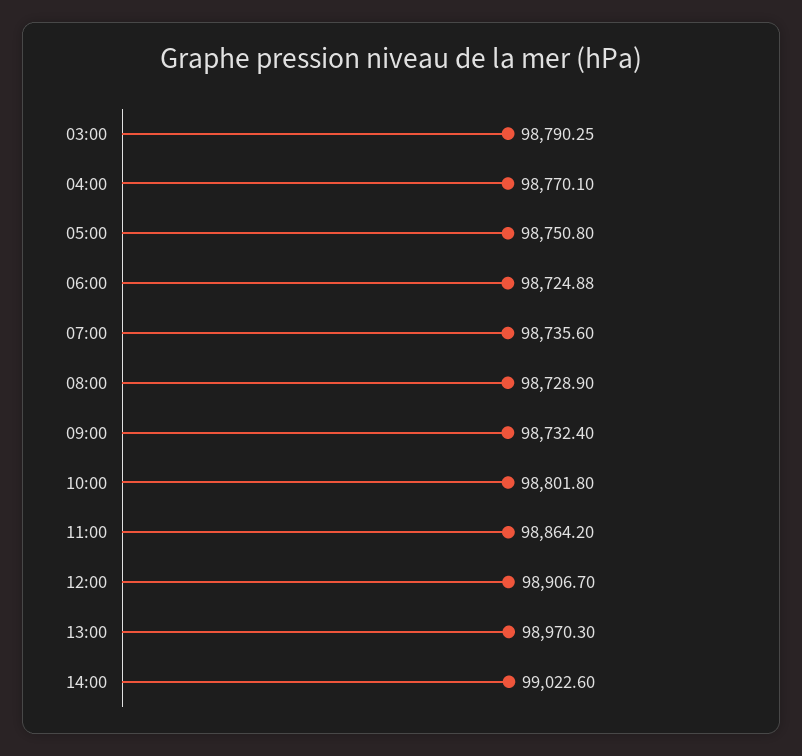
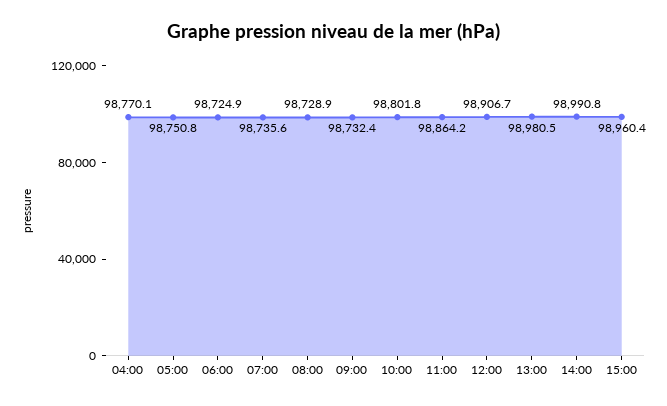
03:00: 98790.25 -> none
13:00: 98970.3 -> 98980.5
14:00: 99022.6 -> 98990.8
15:00: none -> 98960.4

